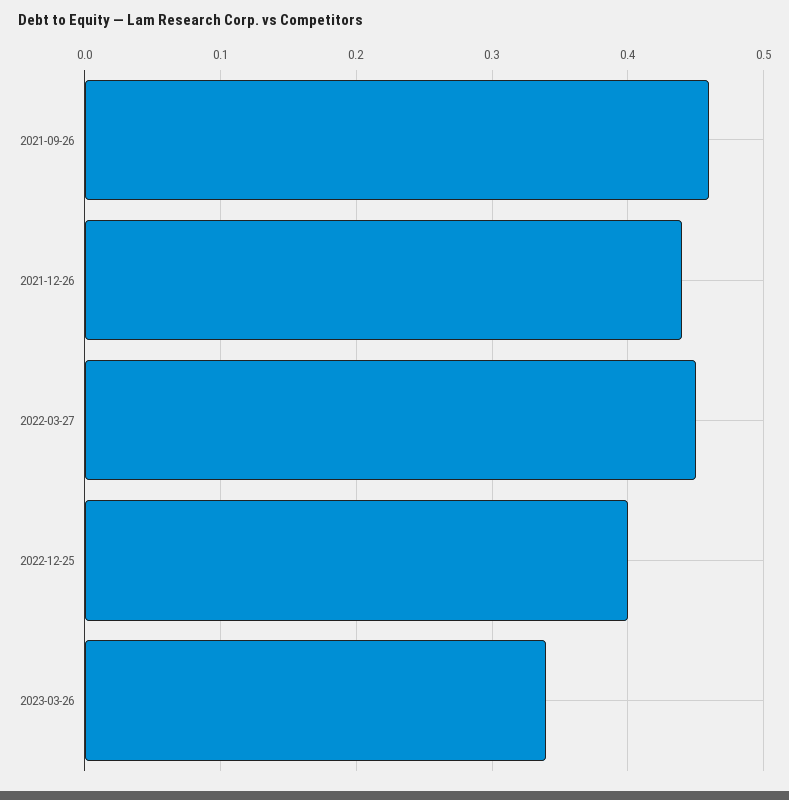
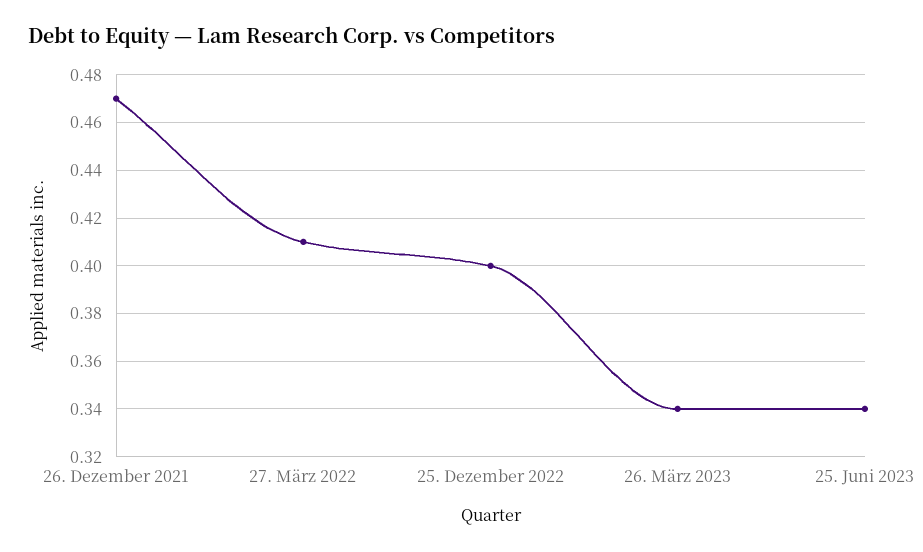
2021-09-26: 0.46 -> none
2021-12-26: 0.44 -> 0.47
2022-03-27: 0.45 -> 0.41
25. Juni 2023: none -> 0.34

